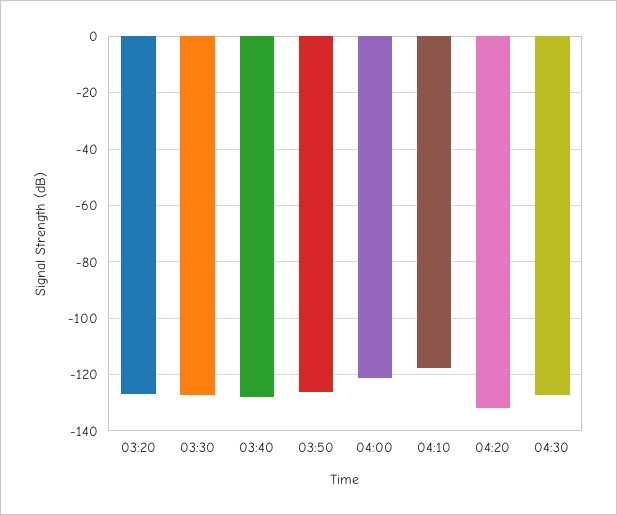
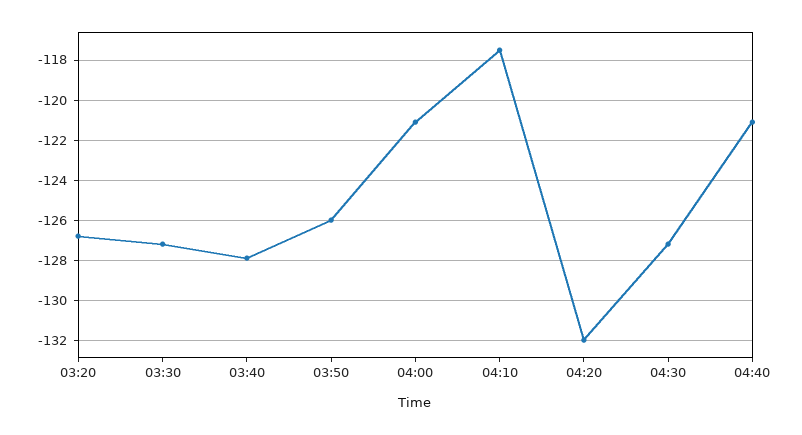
04:40: none -> -121

